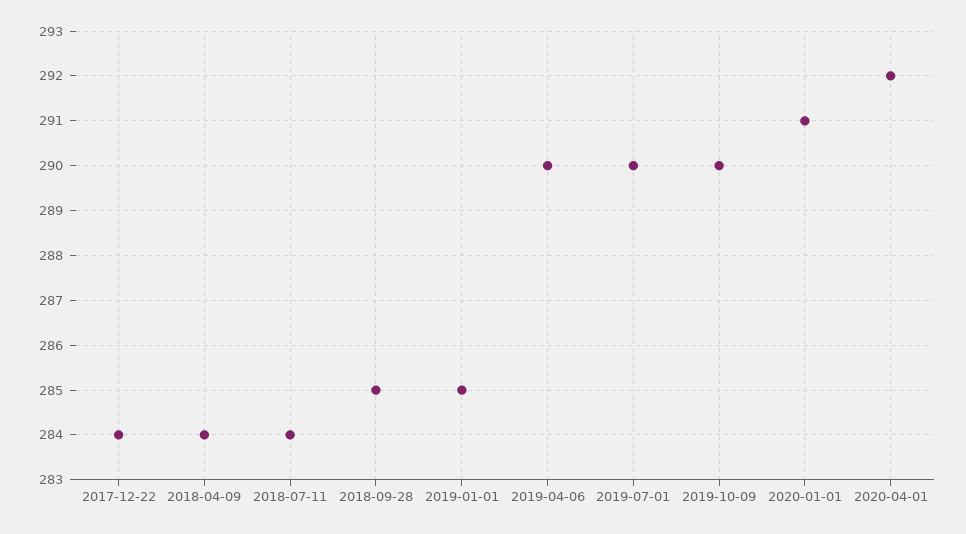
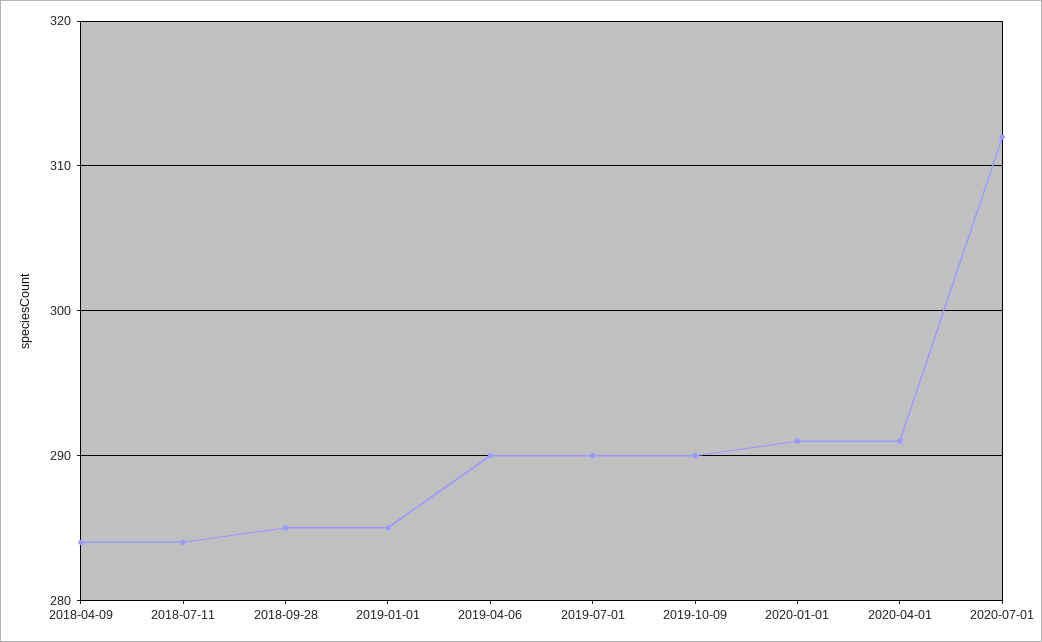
2017-12-22: 284 -> none
2020-04-01: 292 -> 291
2020-07-01: none -> 312

